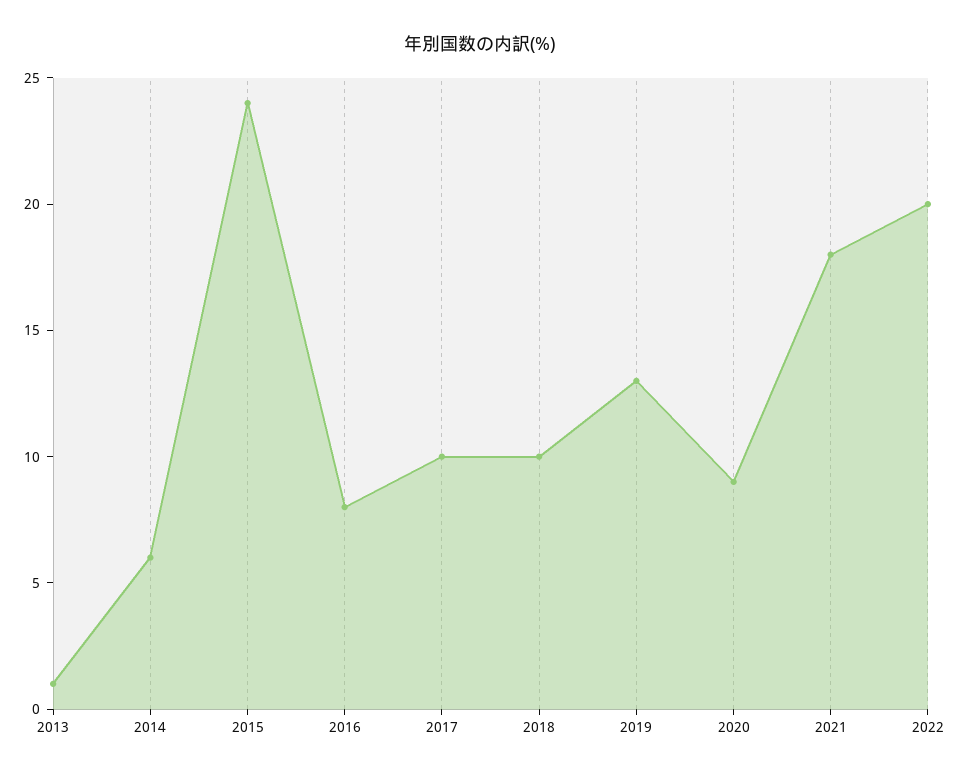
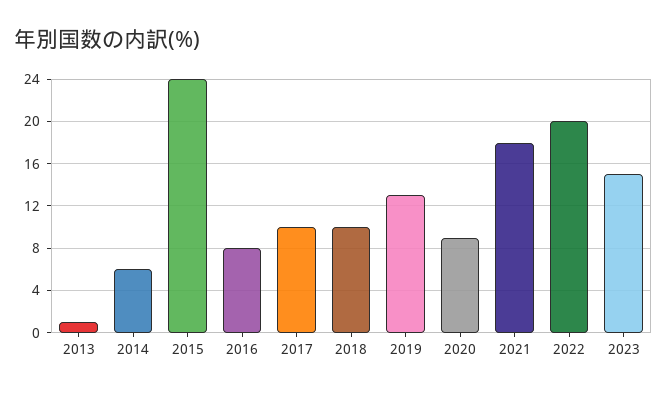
2023: none -> 15

